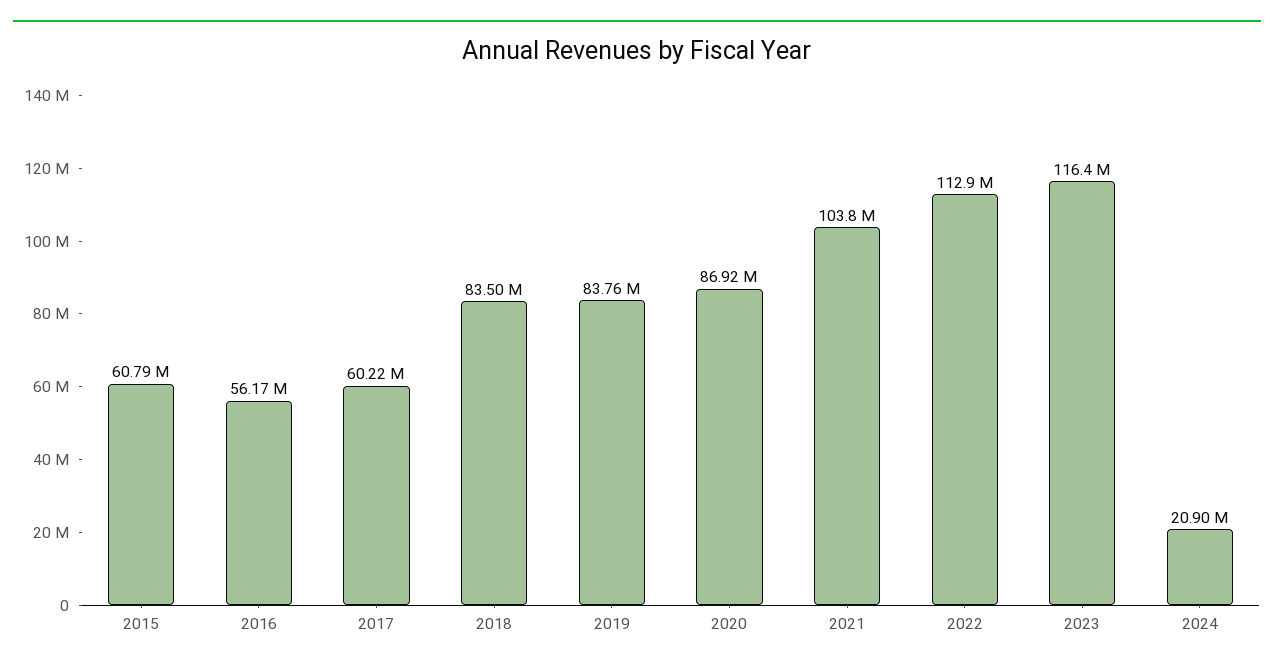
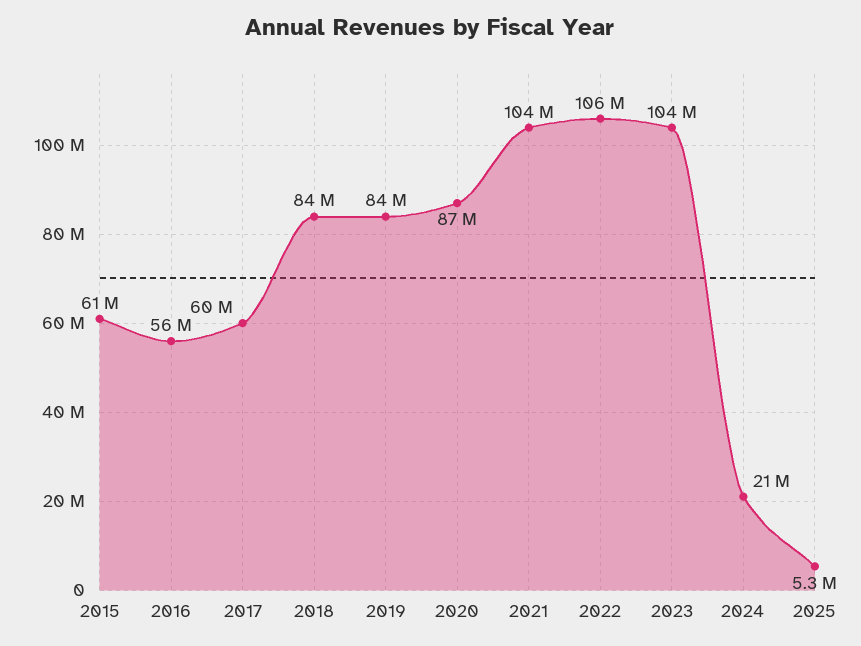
2022: 112900000 -> 106000000
2023: 116400000 -> 104000000
2025: none -> 5300000

